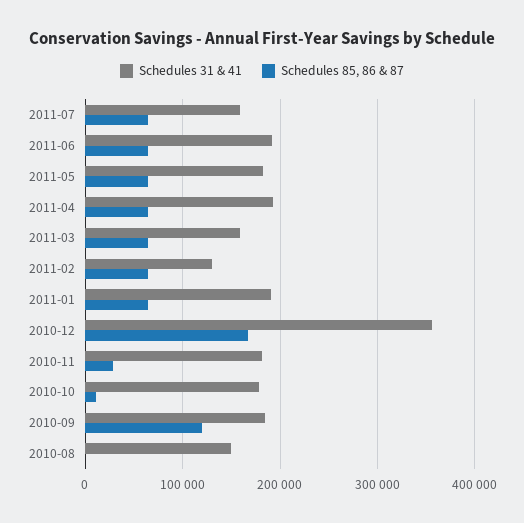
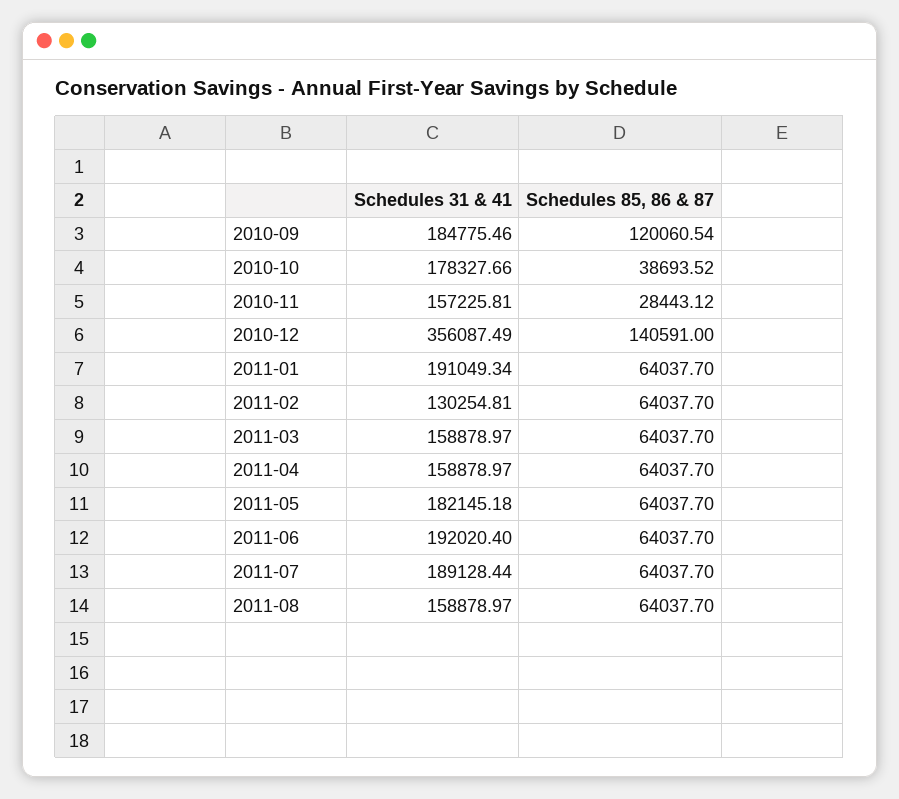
Schedules 31 & 41, 2011-07: 160000 -> 189128.44
Schedules 31 & 41, 2011-04: 190000 -> 158878.97
Schedules 85, 86 & 87, 2010-12: 170000 -> 140591
Schedules 31 & 41, 2010-11: 180000 -> 157225.81
Schedules 85, 86 & 87, 2010-10: 10000 -> 38693.52
Schedules 31 & 41, 2010-08: 150000 -> none
Schedules 85, 86 & 87, 2010-08: 0 -> none
Schedules 31 & 41, 2011-08: none -> 158878.97
Schedules 85, 86 & 87, 2011-08: none -> 64037.7

